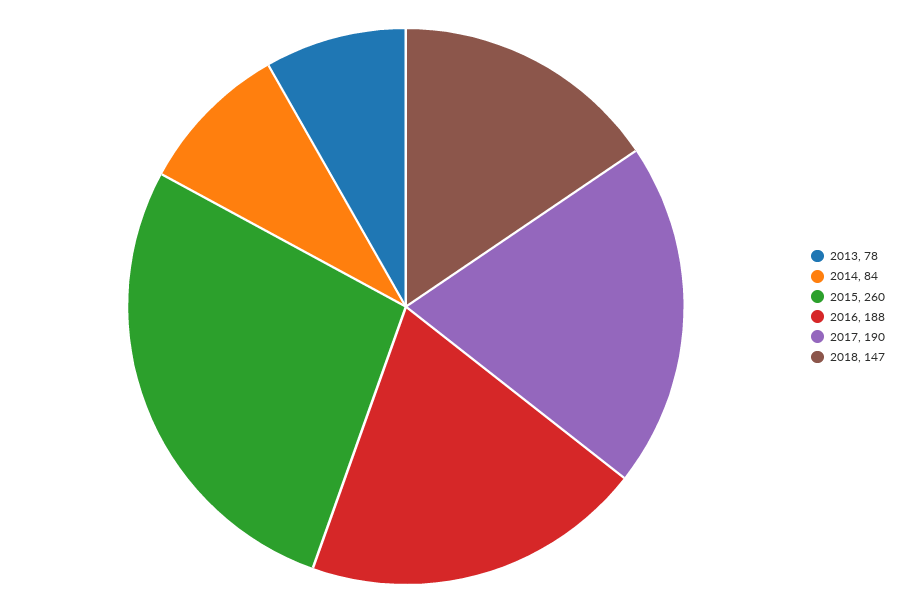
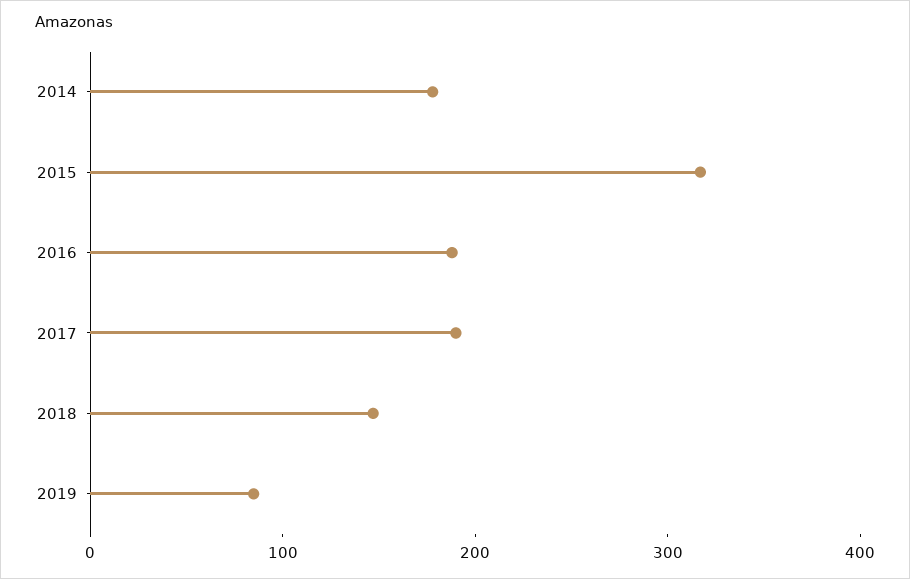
2013: 78 -> none
2014: 84 -> 180
2015: 260 -> 320
2019: none -> 80

